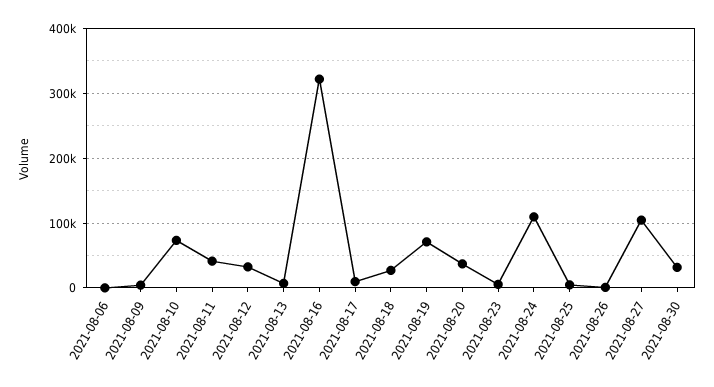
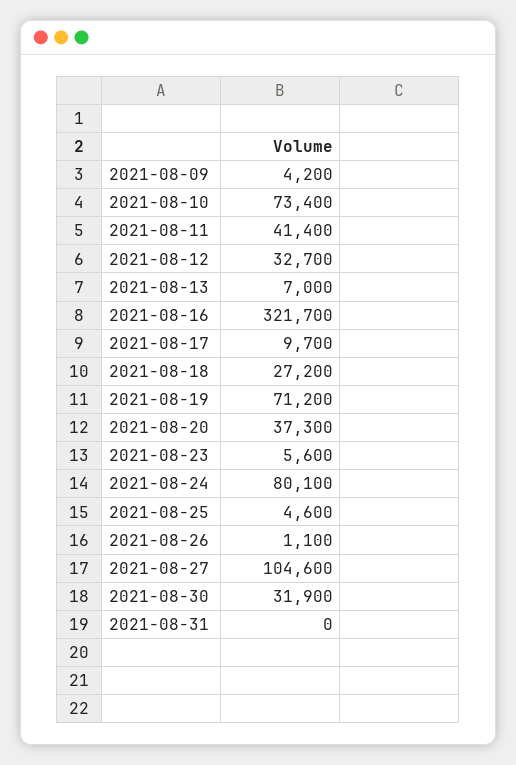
2021-08-06: 0 -> none
2021-08-24: 110000 -> 80100
2021-08-31: none -> 0

